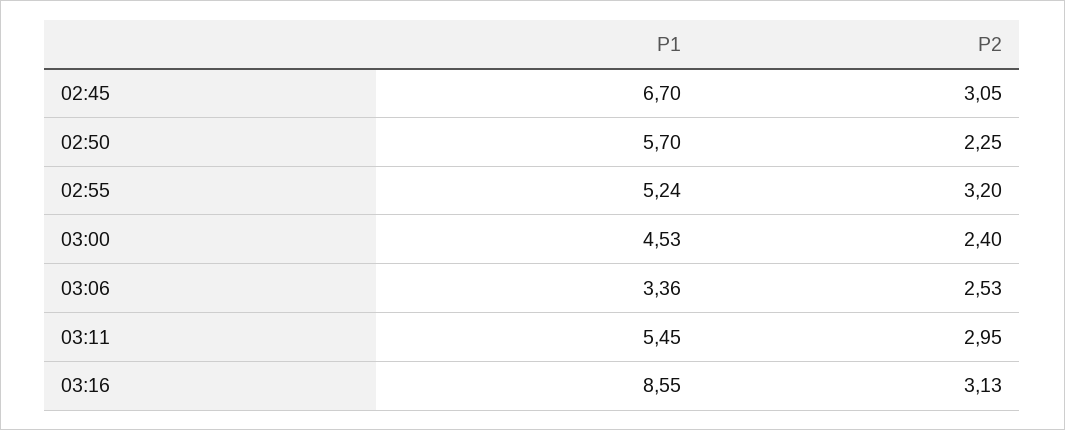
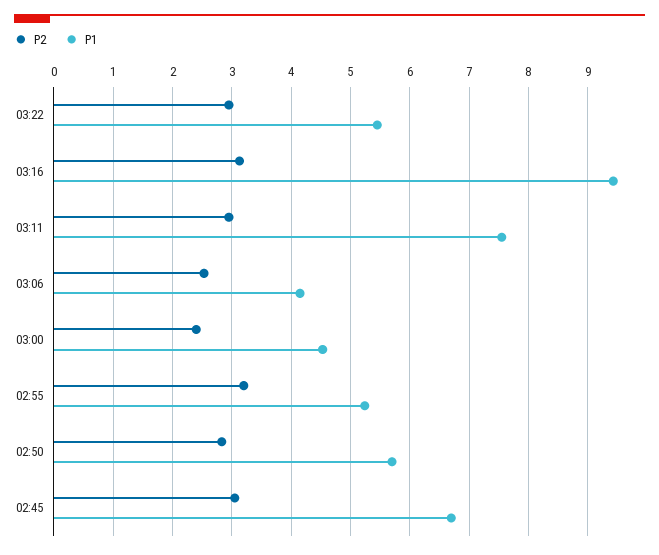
P2, 02:50: 2.25 -> 2.8
P1, 03:06: 3.36 -> 4.2
P1, 03:11: 5.45 -> 7.6
P1, 03:16: 8.55 -> 9.4
P2, 03:22: none -> 3
P1, 03:22: none -> 5.4

